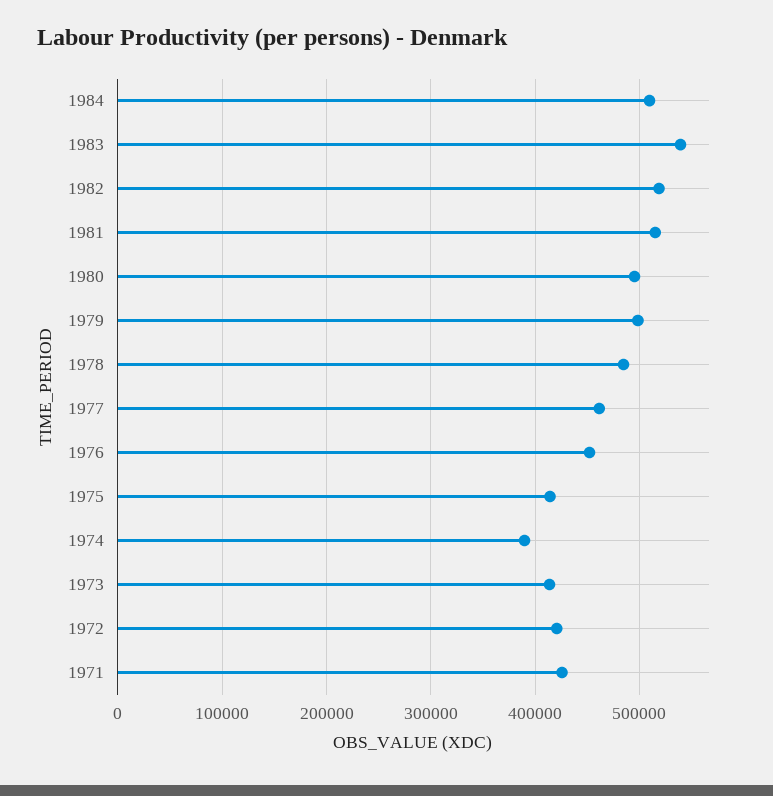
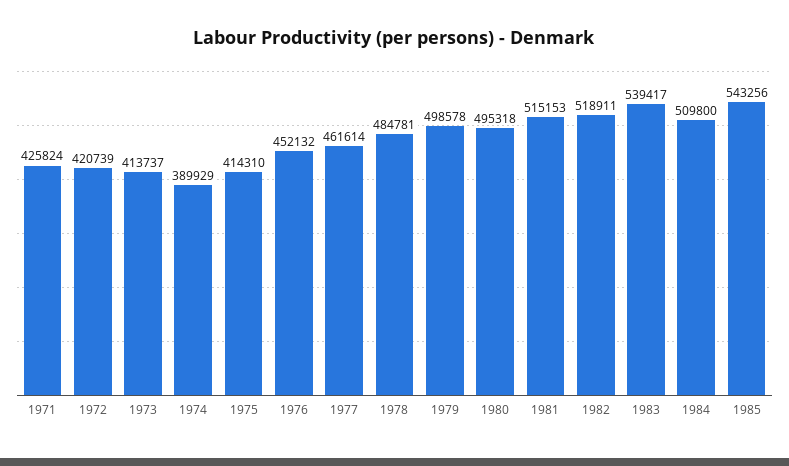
1985: none -> 543256

